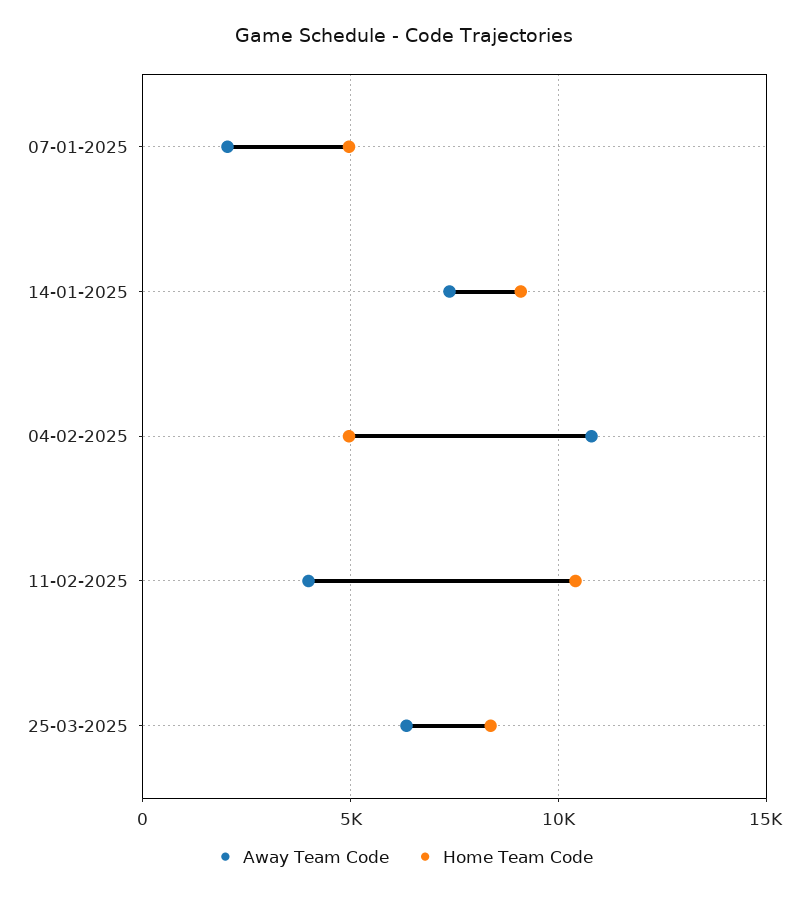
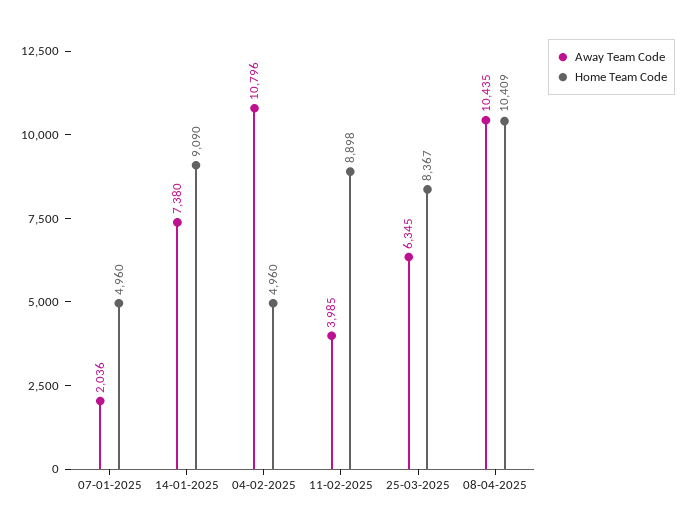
Home Team Code, 11-02-2025: 10500 -> 8898
Away Team Code, 08-04-2025: none -> 10435
Home Team Code, 08-04-2025: none -> 10409

